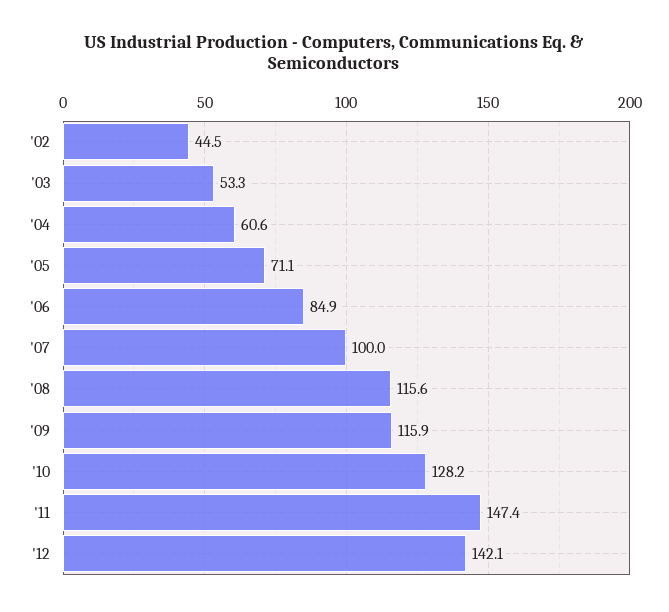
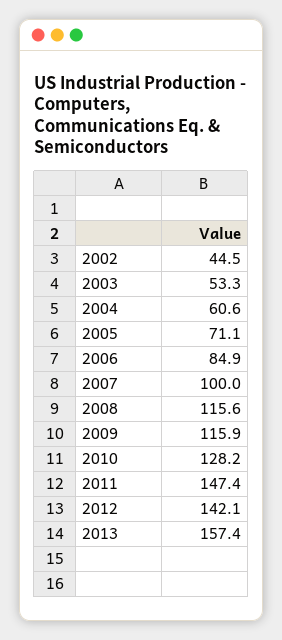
2013: none -> 157.4

